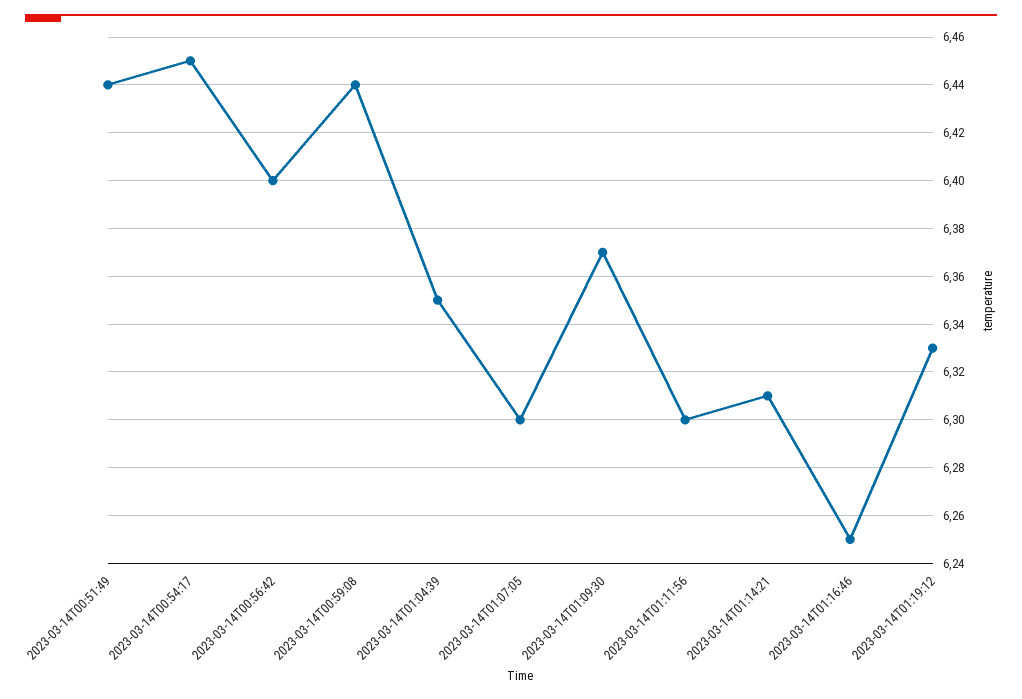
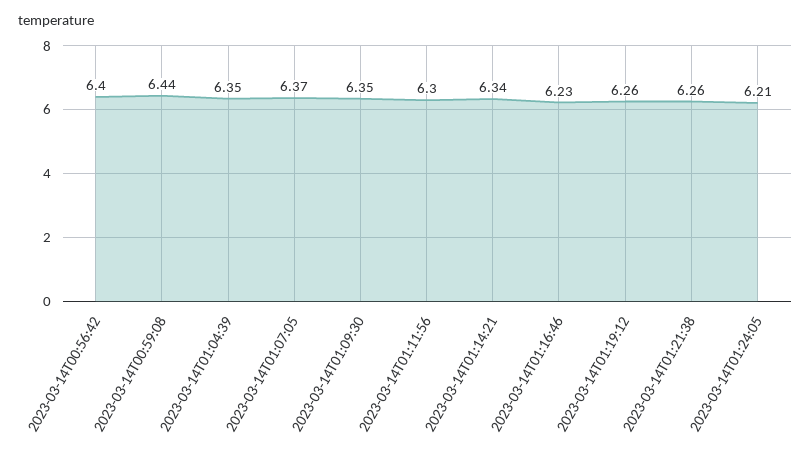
2023-03-14T00:51:49: 6.44 -> none
2023-03-14T00:54:17: 6.45 -> none
2023-03-14T01:07:05: 6.3 -> 6.37
2023-03-14T01:09:30: 6.37 -> 6.35
2023-03-14T01:14:21: 6.31 -> 6.34
2023-03-14T01:16:46: 6.25 -> 6.23
2023-03-14T01:19:12: 6.33 -> 6.26
2023-03-14T01:21:38: none -> 6.26
2023-03-14T01:24:05: none -> 6.21

